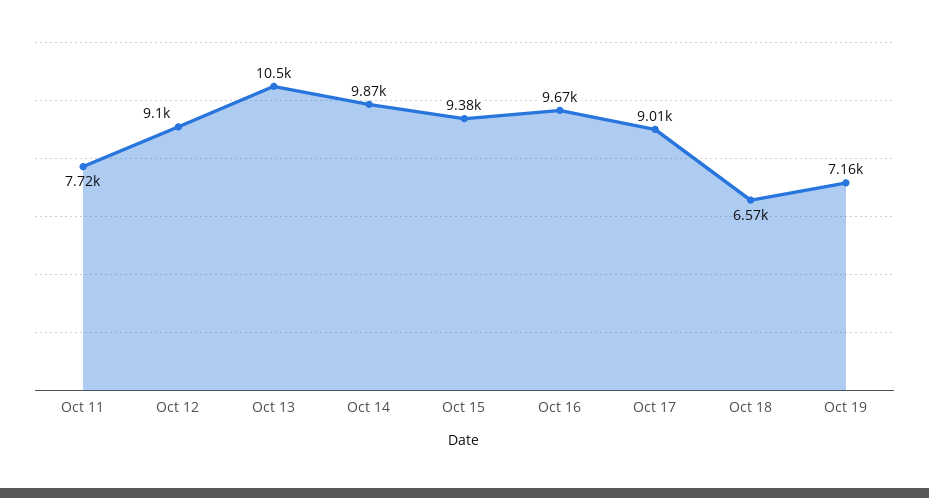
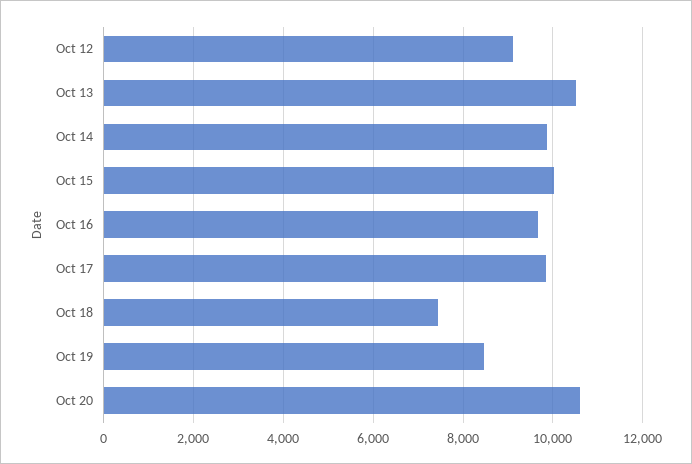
Oct 11: 7720 -> none
Oct 15: 9380 -> 10000
Oct 17: 9010 -> 9800
Oct 18: 6570 -> 7400
Oct 19: 7160 -> 8400
Oct 20: none -> 10600

